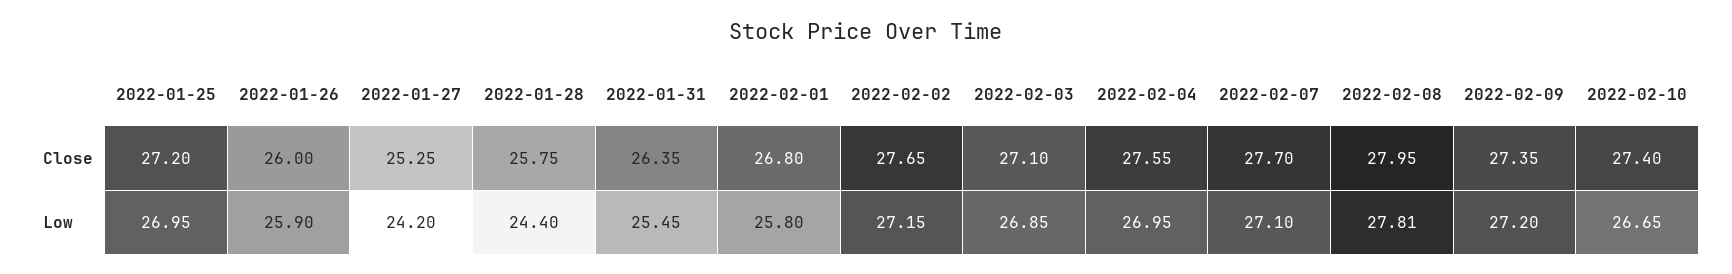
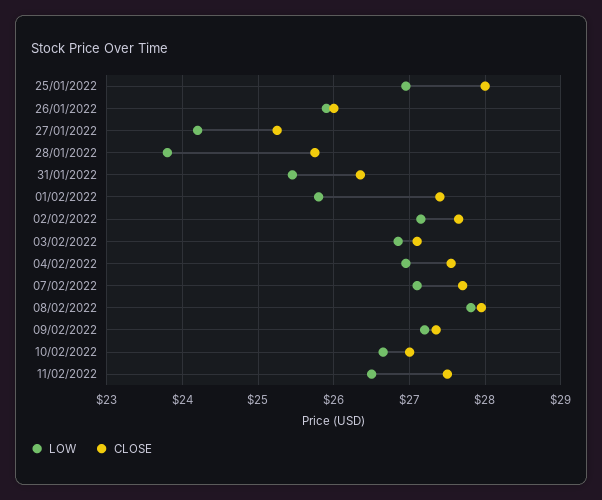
Close, 2022-01-25: 27.2 -> 28
Close, 2022-02-01: 26.8 -> 27.4
Close, 2022-02-10: 27.4 -> 27
Low, 2022-01-28: 24.4 -> 23.8
Low, 11/02/2022: none -> 26.5
Close, 11/02/2022: none -> 27.5

